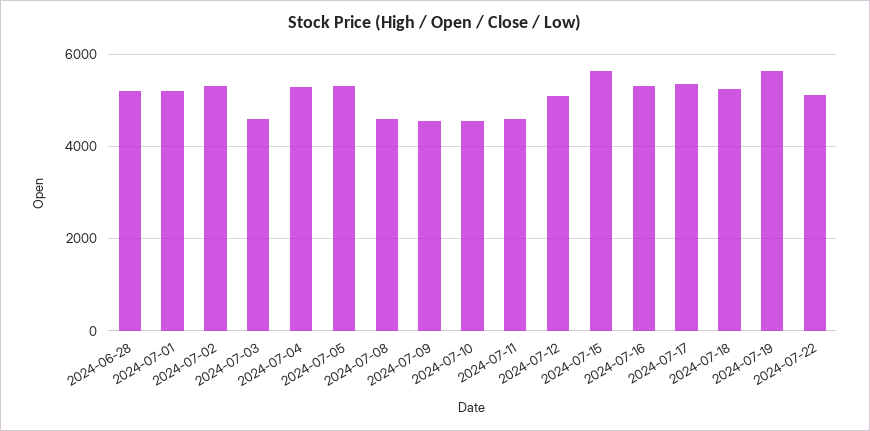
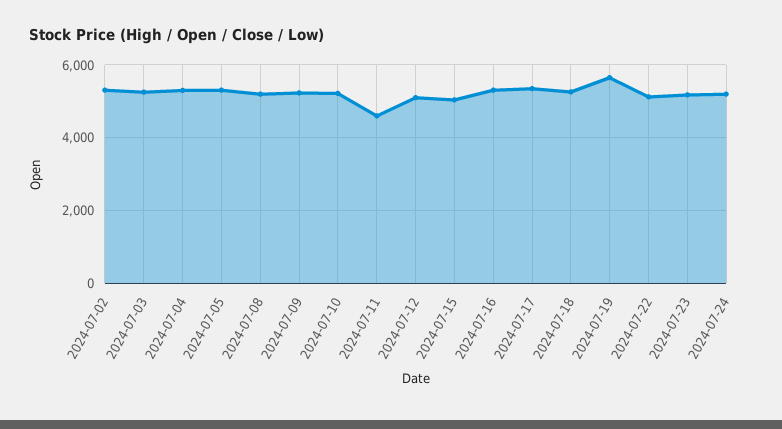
2024-06-28: 5200 -> none
2024-07-01: 5200 -> none
2024-07-03: 4600 -> 5200
2024-07-08: 4600 -> 5200
2024-07-09: 4600 -> 5200
2024-07-10: 4600 -> 5200
2024-07-15: 5600 -> 5000
2024-07-23: none -> 5200
2024-07-24: none -> 5200

